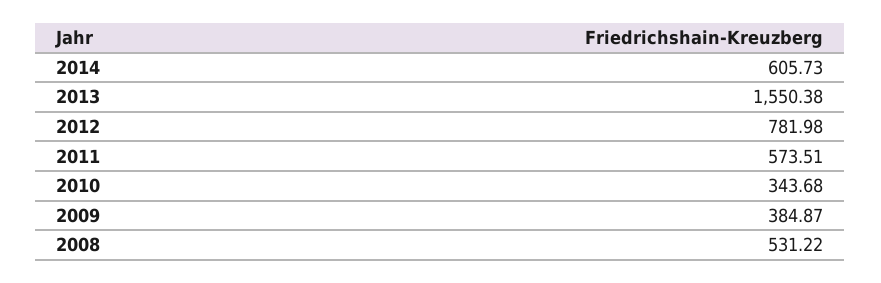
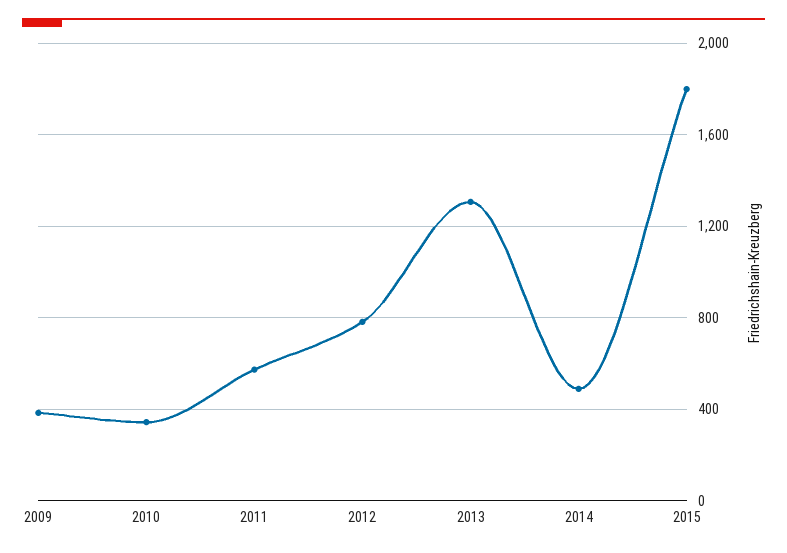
2014: 605.73 -> 500
2013: 1550.38 -> 1300
2008: 531.22 -> none
2015: none -> 1800

